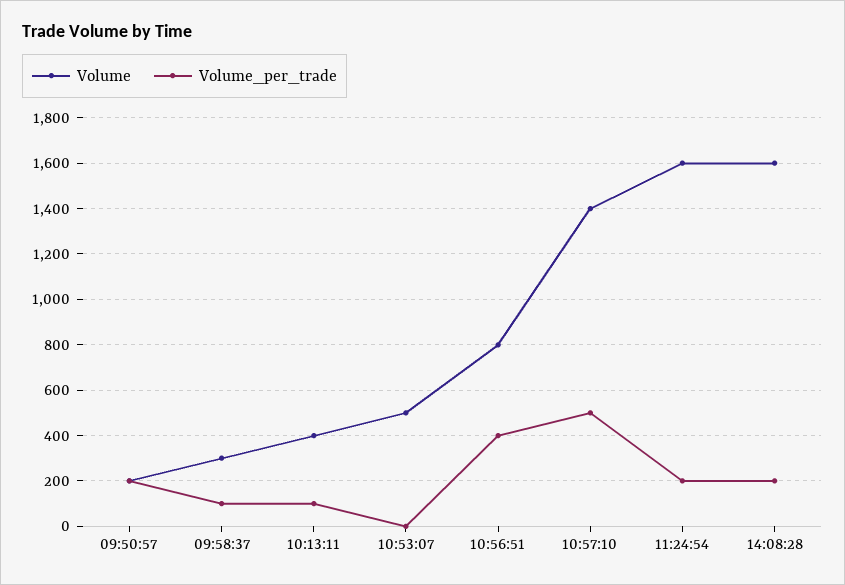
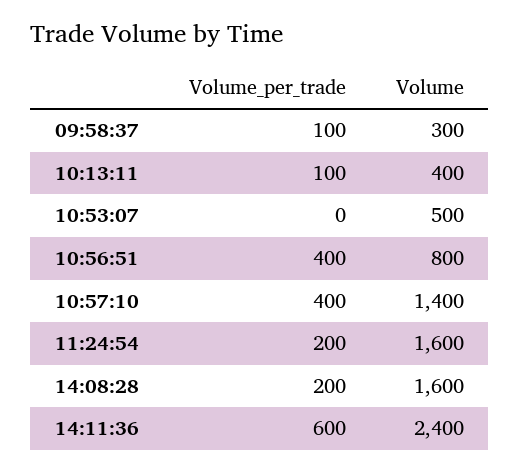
Volume, 09:50:57: 200 -> none
Volume_per_trade, 09:50:57: 200 -> none
Volume_per_trade, 10:57:10: 500 -> 400
Volume_per_trade, 14:11:36: none -> 600
Volume, 14:11:36: none -> 2400

